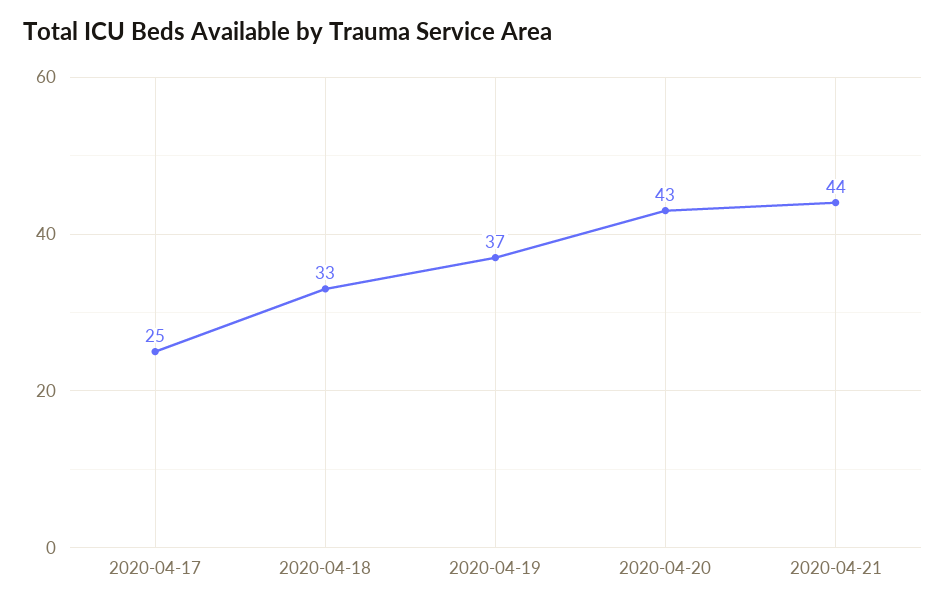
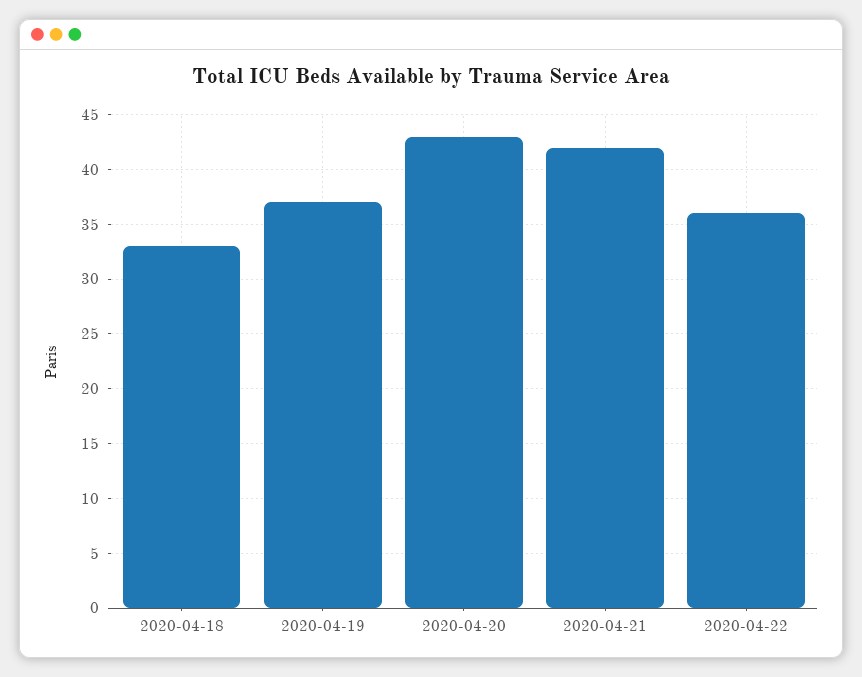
2020-04-17: 25 -> none
2020-04-21: 44 -> 42
2020-04-22: none -> 36

